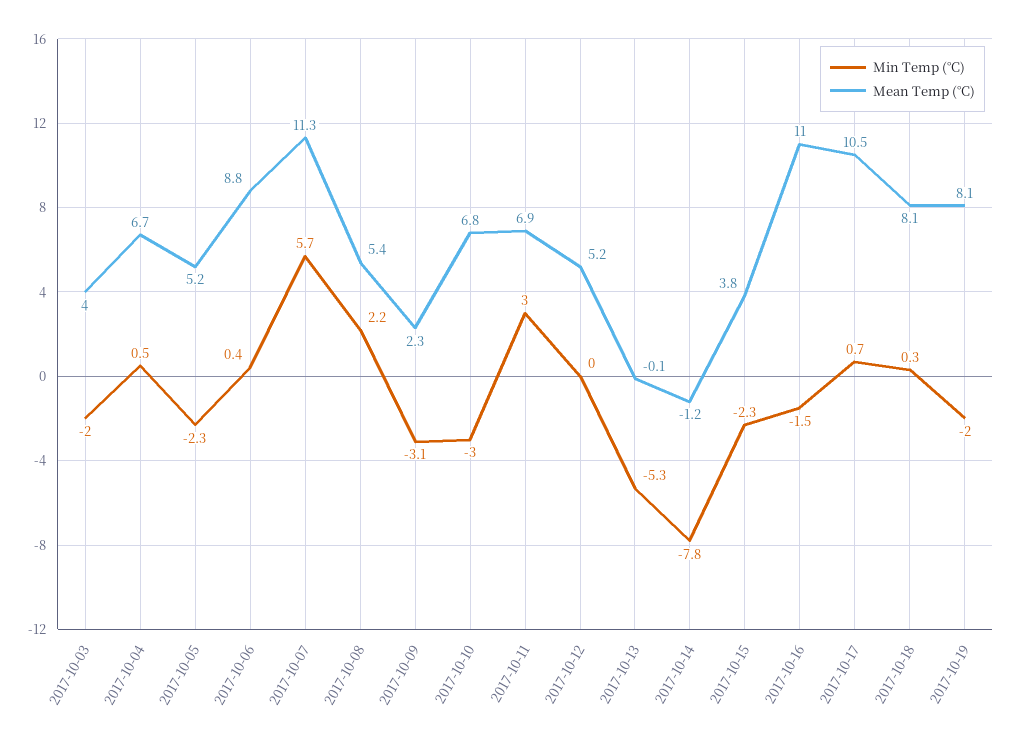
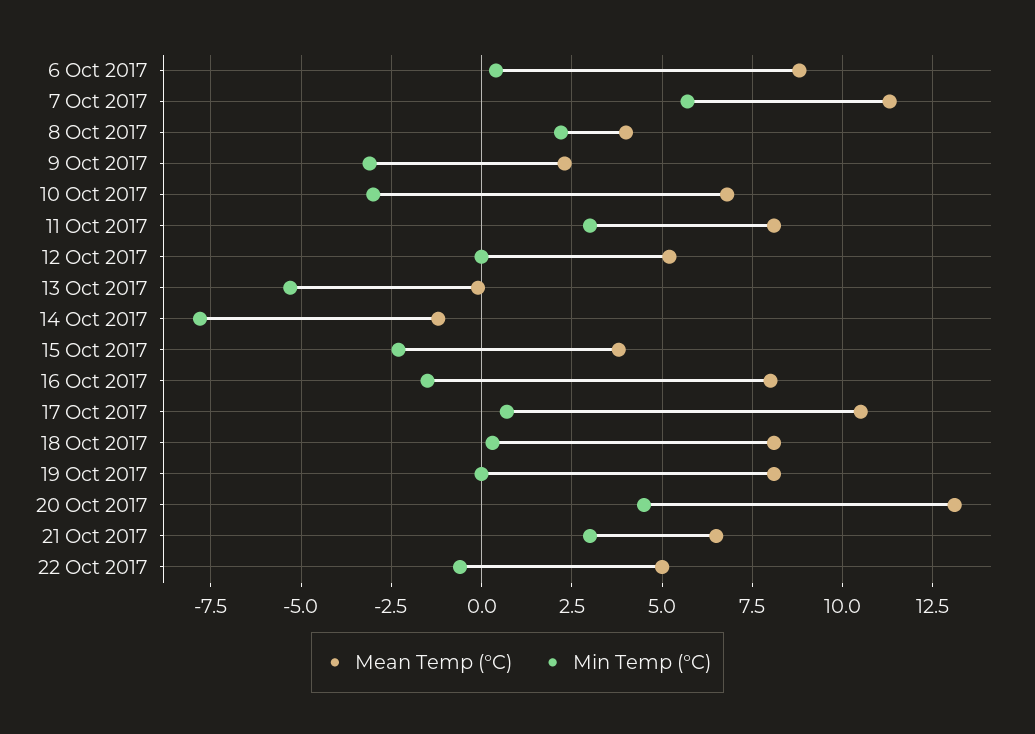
Min Temp (°C), 2017-10-03: -2 -> none
Mean Temp (°C), 2017-10-03: 4 -> none
Min Temp (°C), 2017-10-04: 0.5 -> none
Mean Temp (°C), 2017-10-04: 6.7 -> none
Min Temp (°C), 2017-10-05: -2.3 -> none
Mean Temp (°C), 2017-10-05: 5.2 -> none
Mean Temp (°C), 2017-10-08: 5.4 -> 4
Mean Temp (°C), 2017-10-11: 6.9 -> 8
Mean Temp (°C), 2017-10-16: 11 -> 8
Min Temp (°C), 2017-10-19: -2 -> 0
Mean Temp (°C), 20 Oct 2017: none -> 13
Min Temp (°C), 20 Oct 2017: none -> 4.5
Mean Temp (°C), 21 Oct 2017: none -> 6.5
Min Temp (°C), 21 Oct 2017: none -> 3
Mean Temp (°C), 22 Oct 2017: none -> 5
Min Temp (°C), 22 Oct 2017: none -> -0.5

